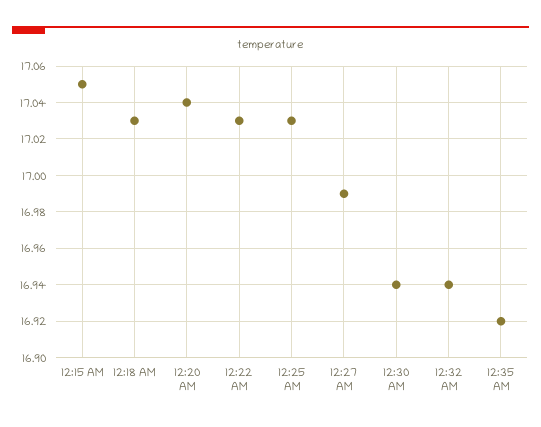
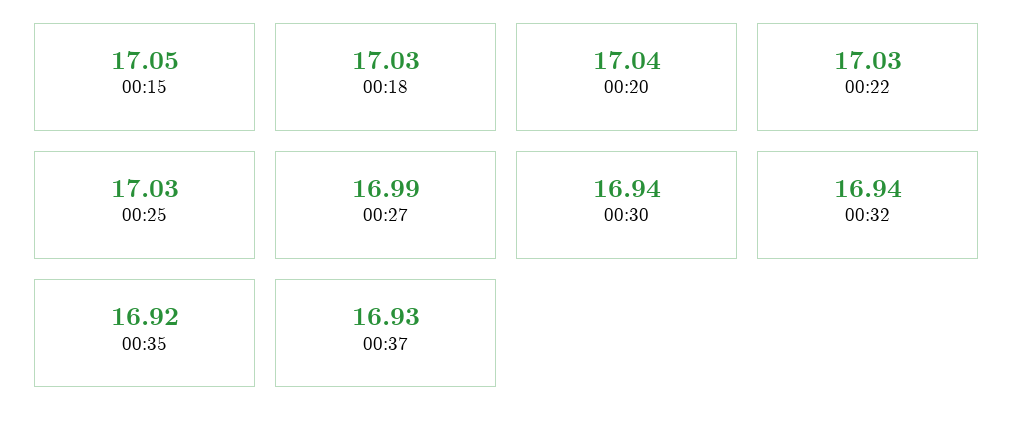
00:37: none -> 16.93

